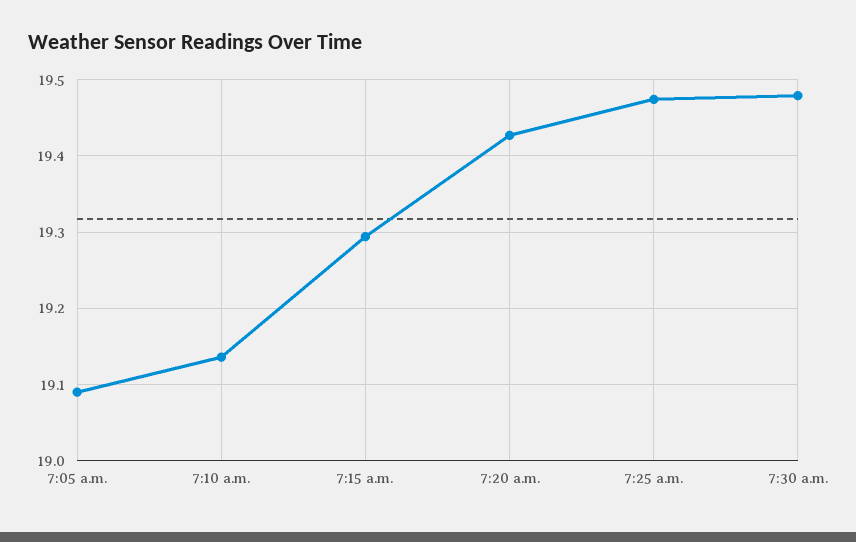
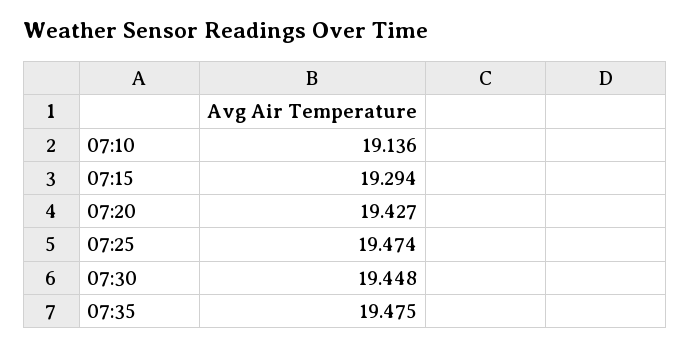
7:05 a.m.: 19.09 -> none
7:30 a.m.: 19.48 -> 19.448
07:35: none -> 19.475

